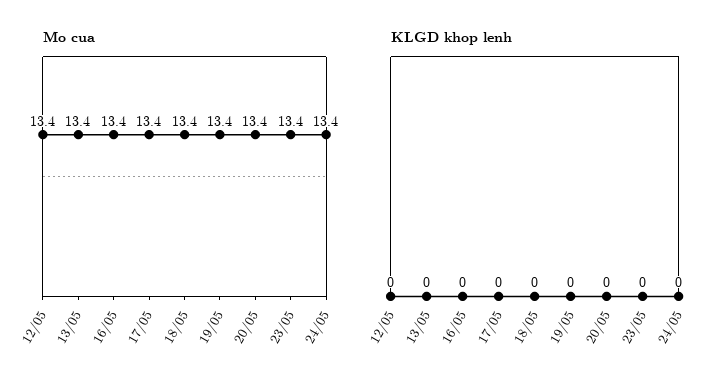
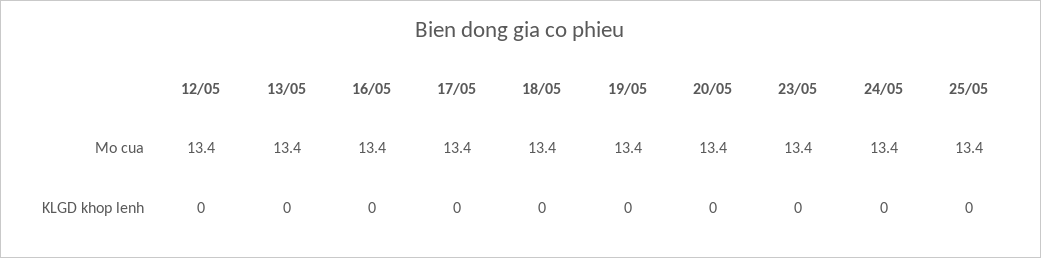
Mo cua, 25/05: none -> 13.4
KLGD khop lenh, 25/05: none -> 0

